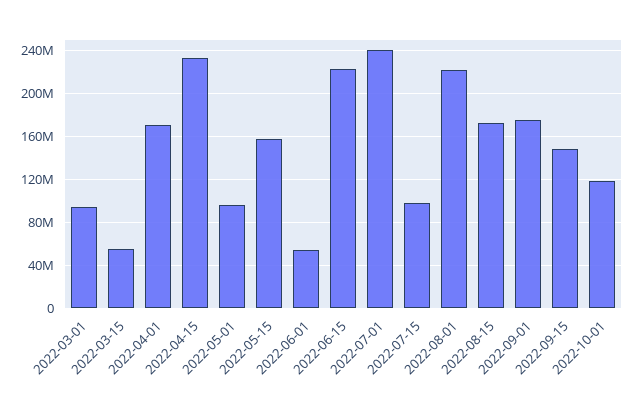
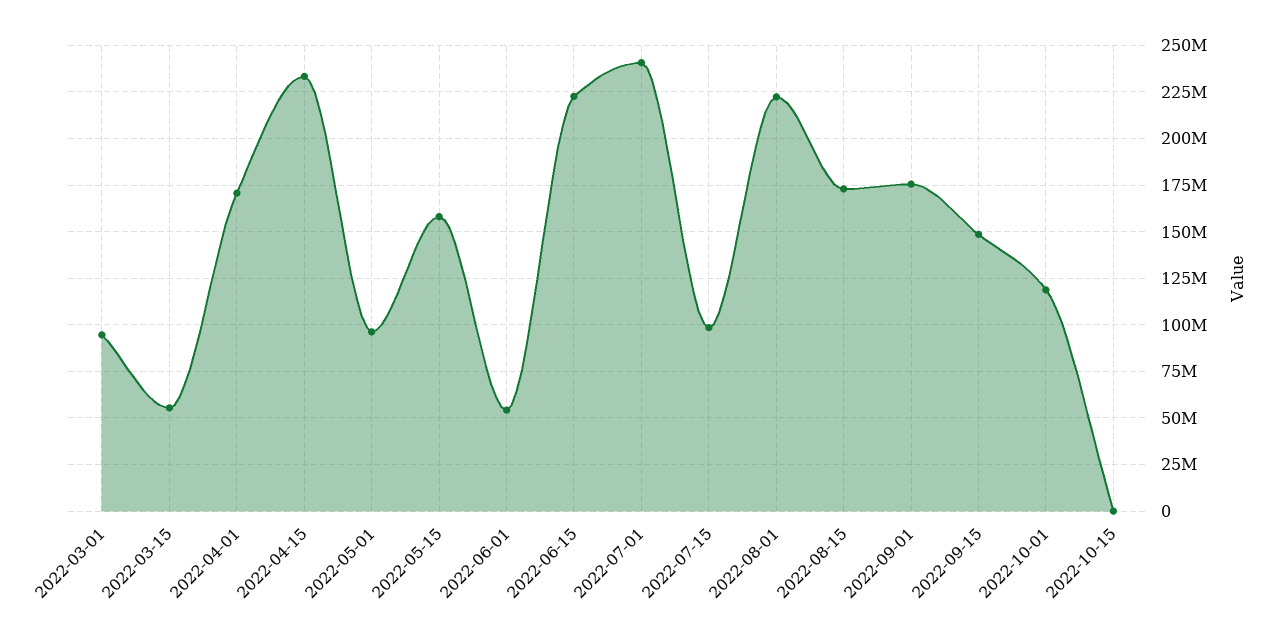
2022-10-15: none -> 0

